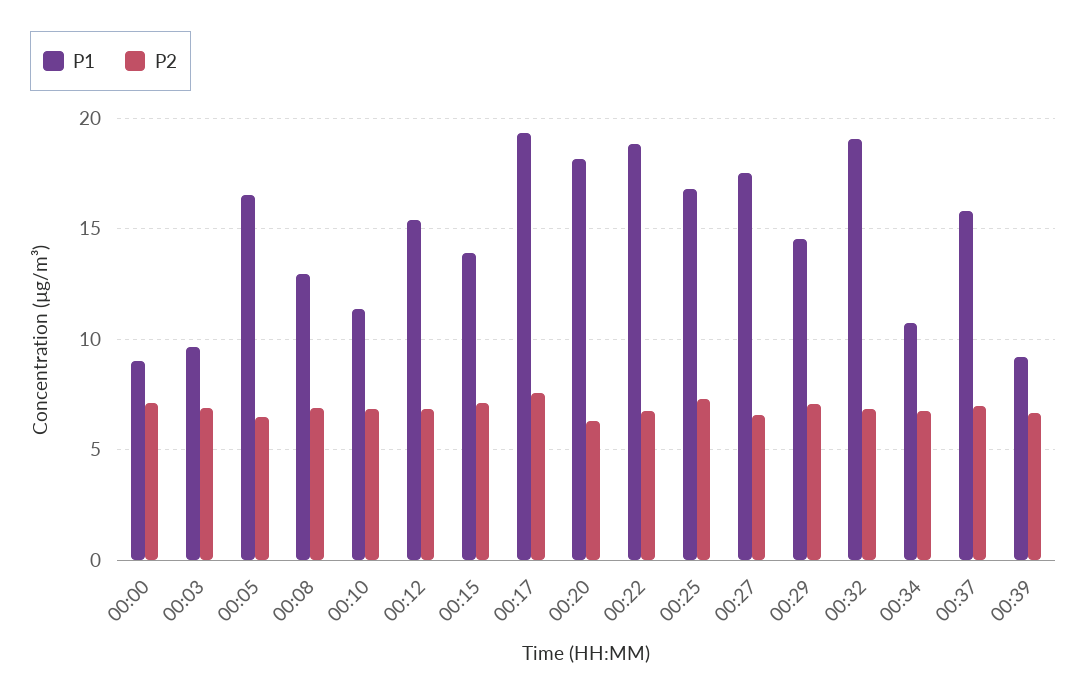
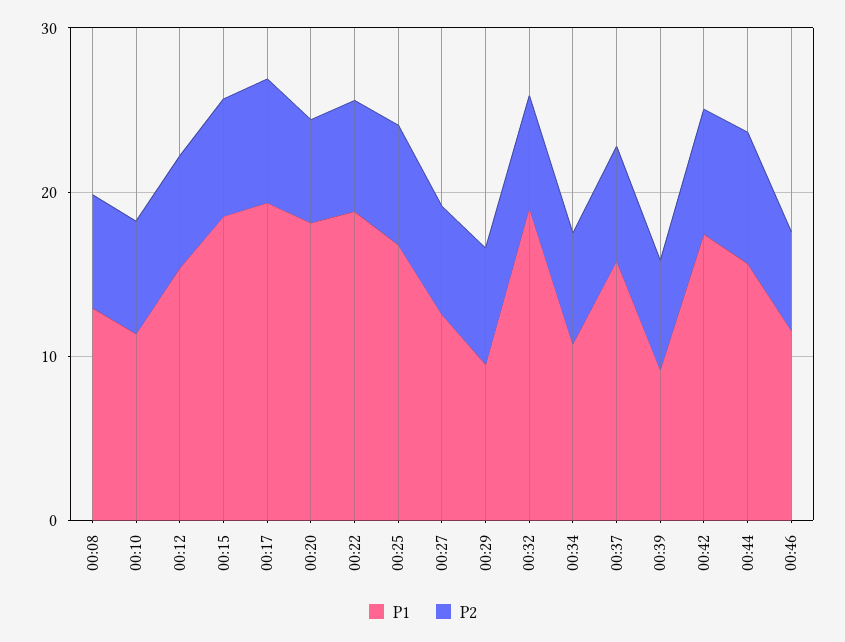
P1, 00:00: 9 -> none
P2, 00:00: 7 -> none
P1, 00:03: 9.5 -> none
P2, 00:03: 7 -> none
P1, 00:05: 16.5 -> none
P2, 00:05: 6.5 -> none
P1, 00:15: 14 -> 18
P1, 00:27: 17.5 -> 12
P1, 00:29: 14.5 -> 10
P1, 00:42: none -> 18
P2, 00:42: none -> 8
P1, 00:44: none -> 16
P2, 00:44: none -> 8
P1, 00:46: none -> 12
P2, 00:46: none -> 6

